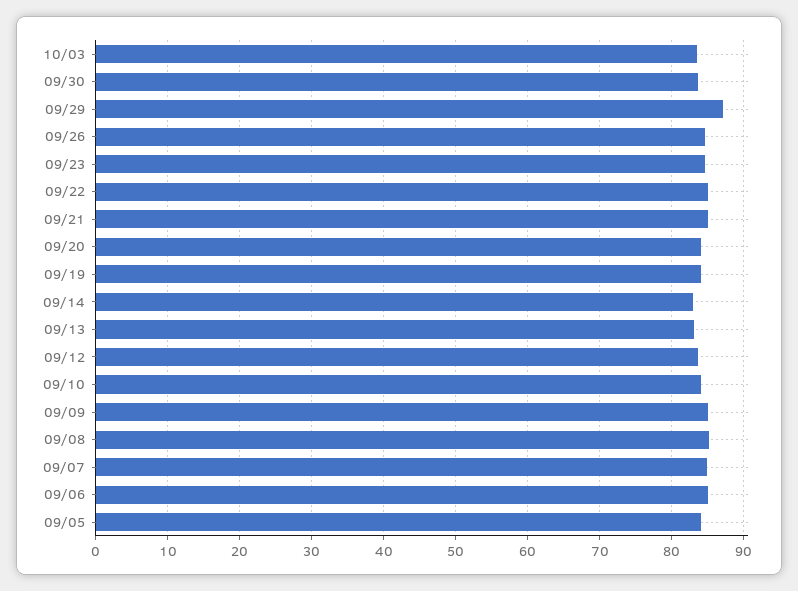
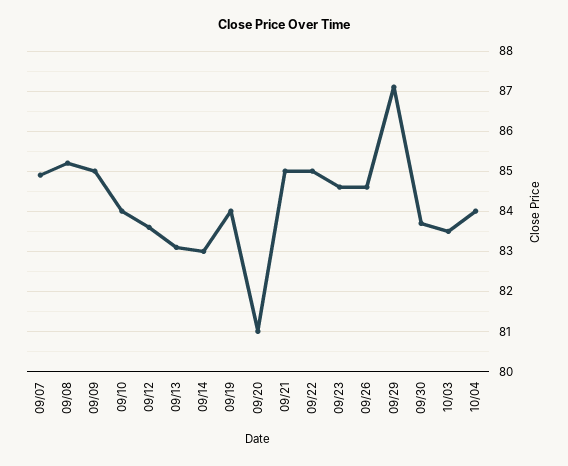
09/20: 84 -> 81
09/06: 85 -> none
09/05: 84 -> none
10/04: none -> 84

